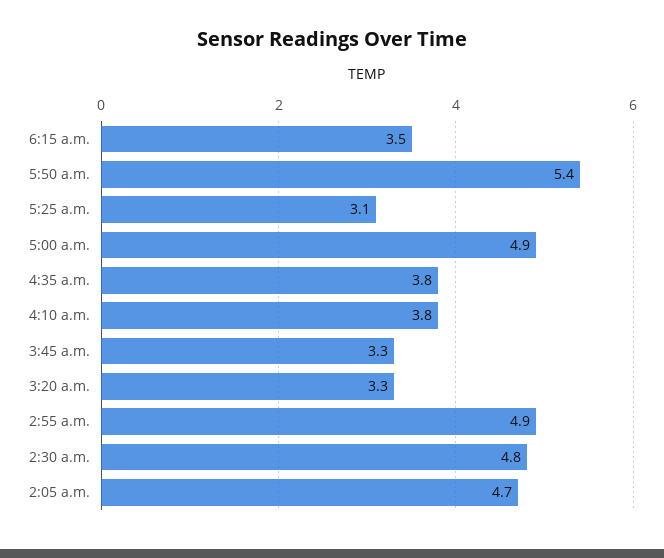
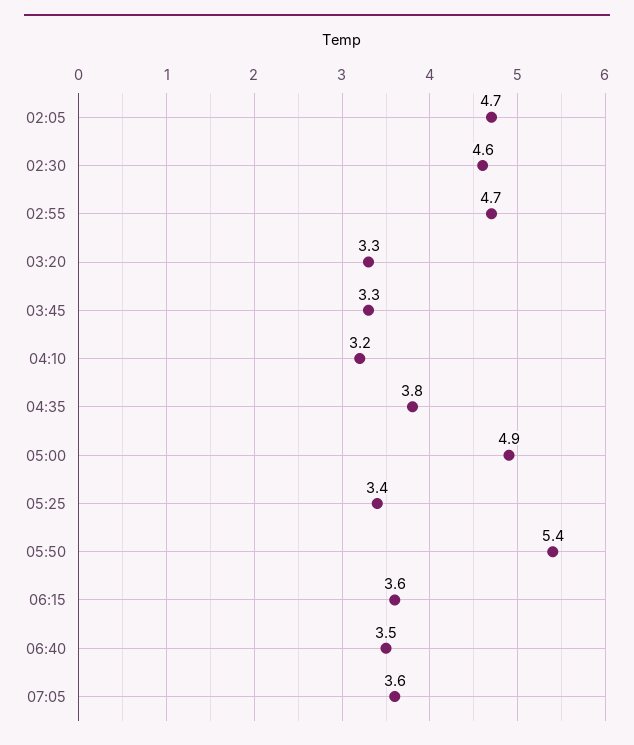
6:15 a.m.: 3.5 -> 3.6
5:25 a.m.: 3.1 -> 3.4
4:10 a.m.: 3.8 -> 3.2
2:55 a.m.: 4.9 -> 4.7
2:30 a.m.: 4.8 -> 4.6
06:40: none -> 3.5
07:05: none -> 3.6

